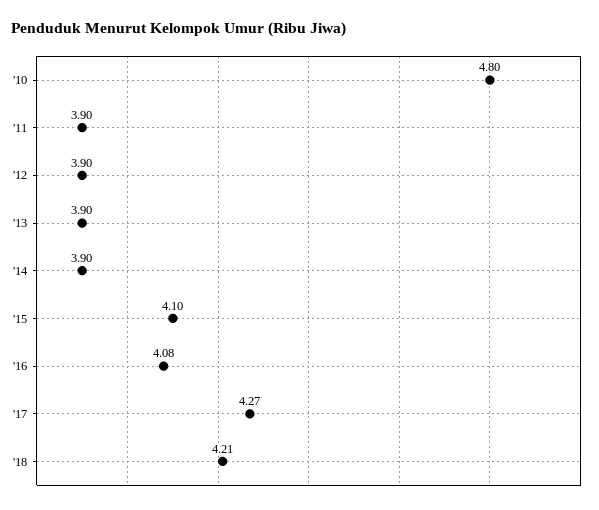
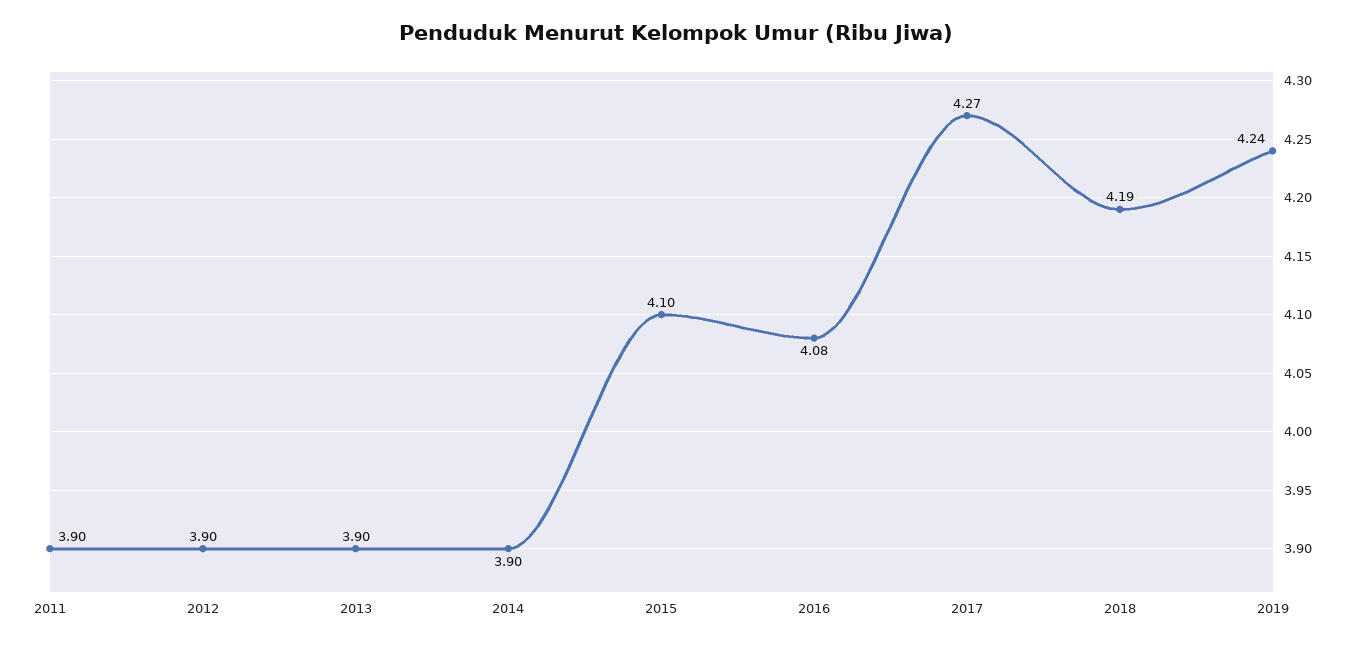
'10: 4.8 -> none
'18: 4.21 -> 4.19
2019: none -> 4.24

